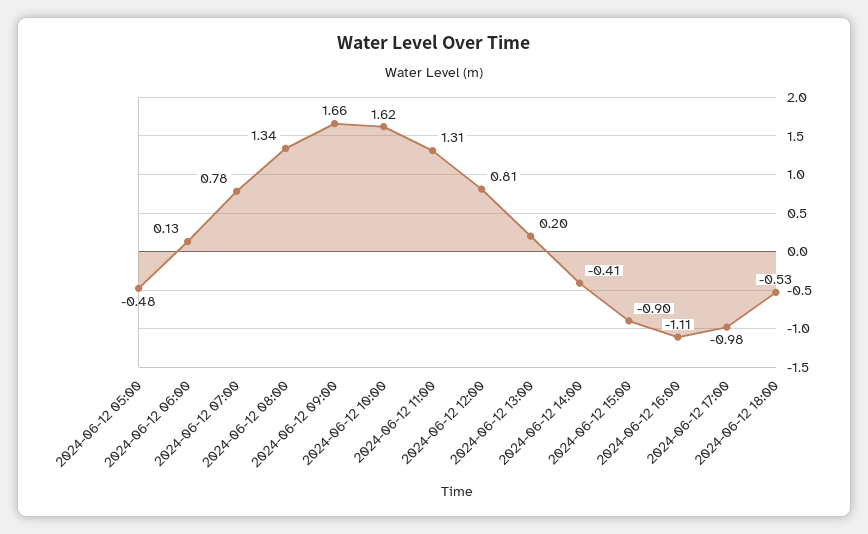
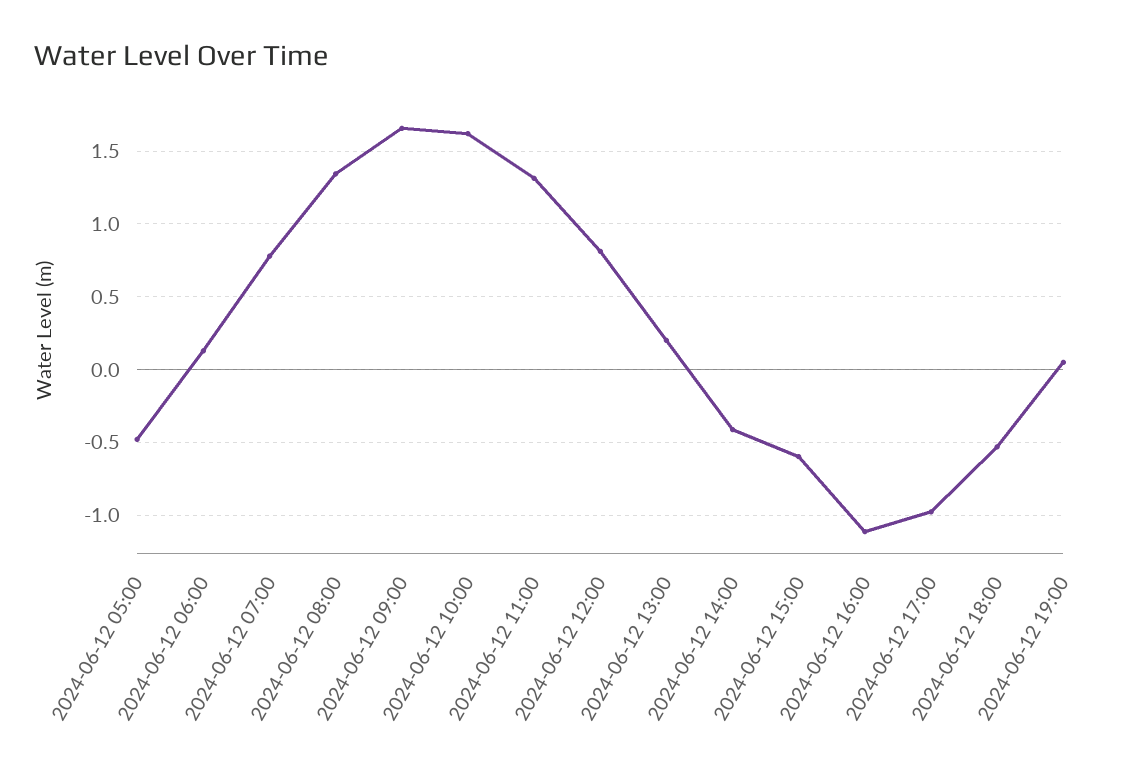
2024-06-12 15:00: -0.9 -> -0.6
2024-06-12 19:00: none -> 0.05

